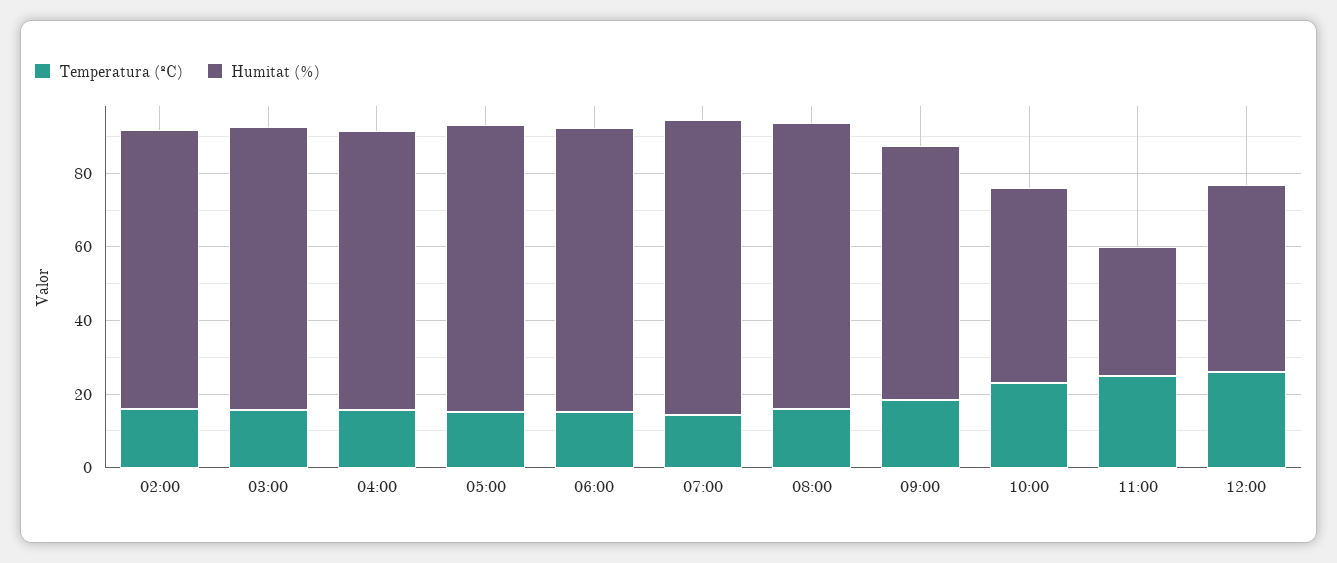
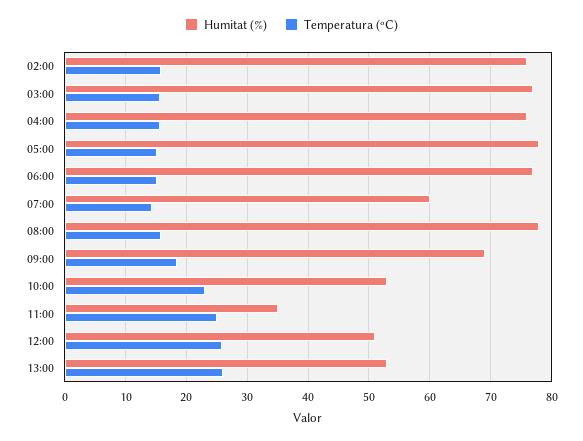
Humitat (%), 07:00: 80 -> 60
Humitat (%), 13:00: none -> 53
Temperatura (ºC), 13:00: none -> 26

